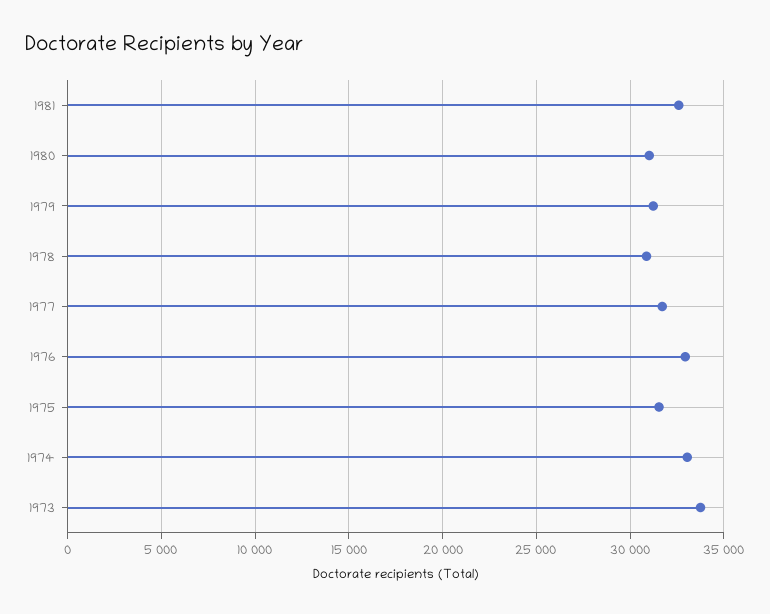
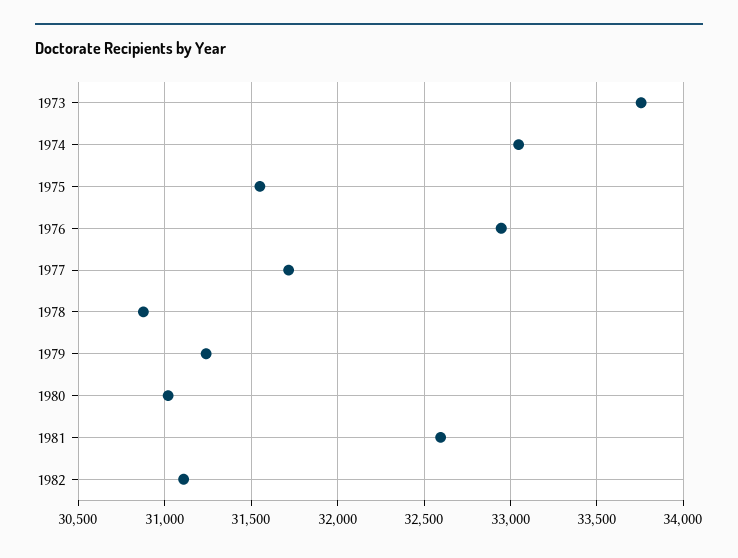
1982: none -> 31100

